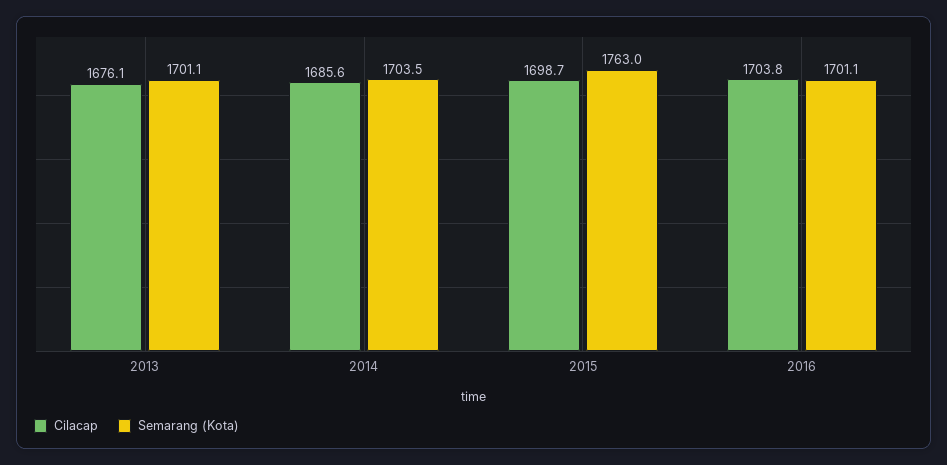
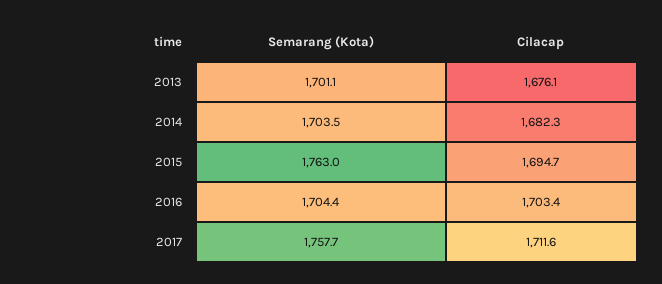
Cilacap, 2014: 1685.6 -> 1682.3
Cilacap, 2015: 1698.7 -> 1694.7
Cilacap, 2016: 1703.8 -> 1703.4
Semarang (Kota), 2016: 1701.1 -> 1704.4
Semarang (Kota), 2017: none -> 1757.7
Cilacap, 2017: none -> 1711.6

